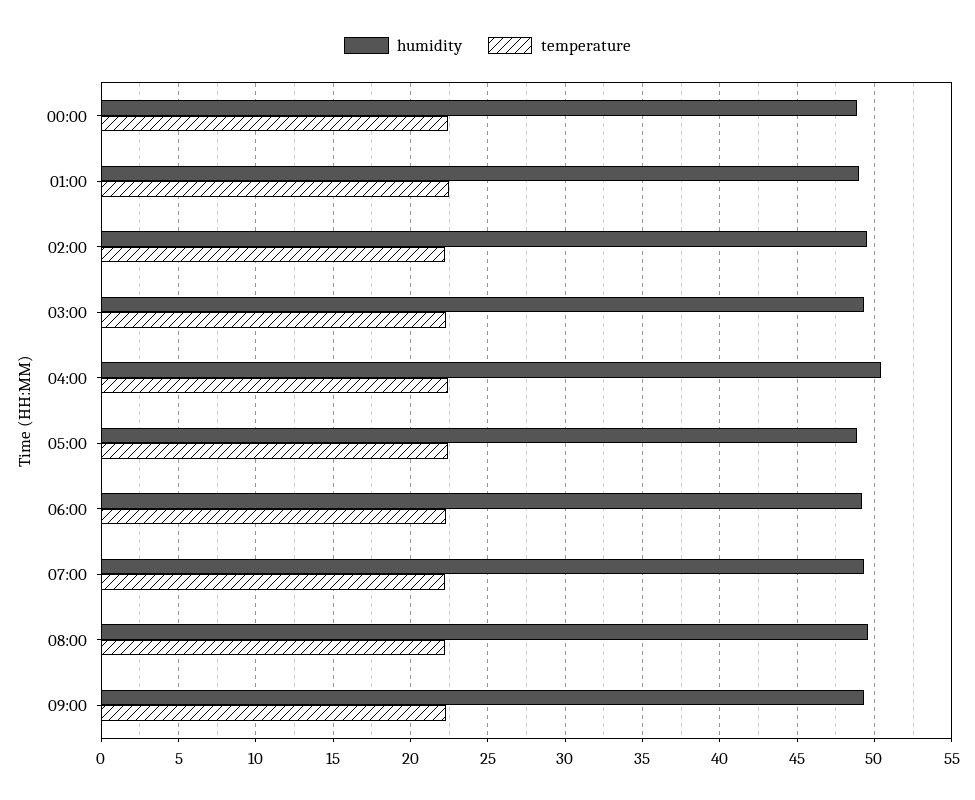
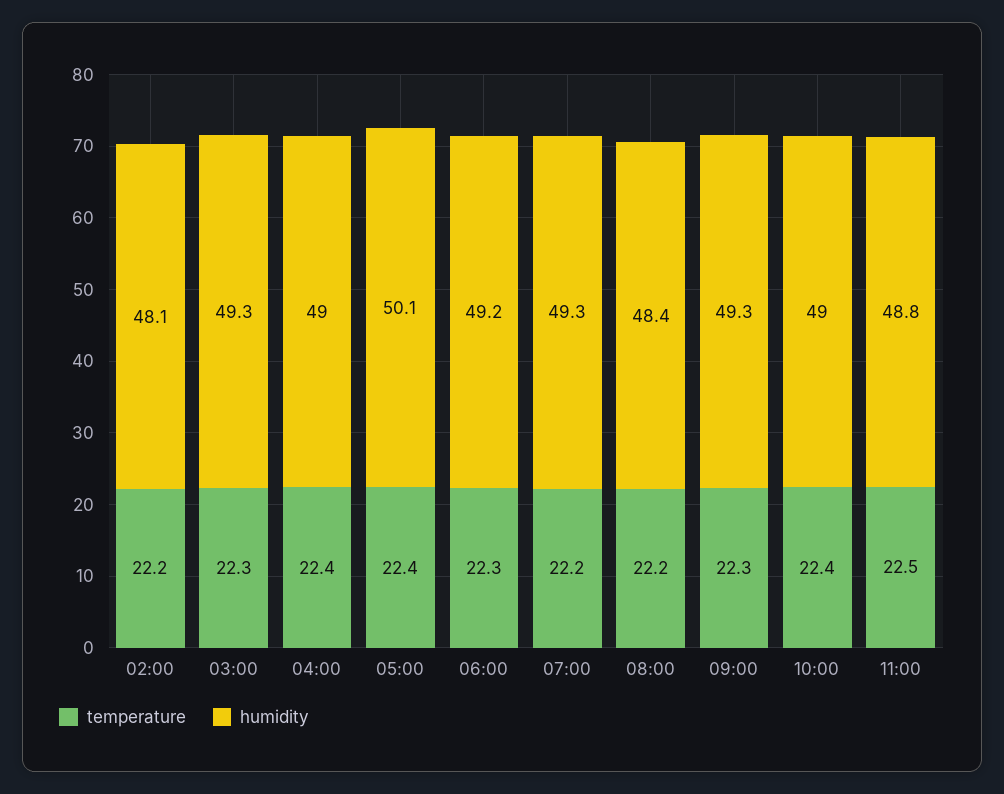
humidity, 00:00: 49 -> none
temperature, 00:00: 22.5 -> none
humidity, 01:00: 49 -> none
temperature, 01:00: 22.5 -> none
humidity, 02:00: 49.5 -> 48.1
humidity, 04:00: 50.5 -> 49
humidity, 05:00: 49 -> 50.1
humidity, 08:00: 49.5 -> 48.4
temperature, 10:00: none -> 22.4
humidity, 10:00: none -> 49
temperature, 11:00: none -> 22.5
humidity, 11:00: none -> 48.8

